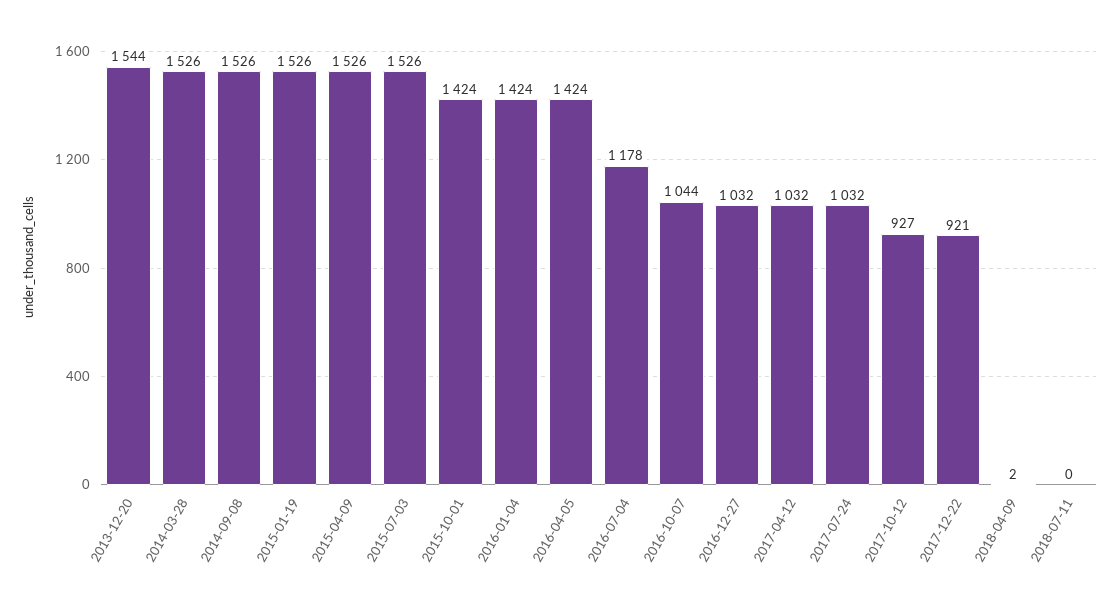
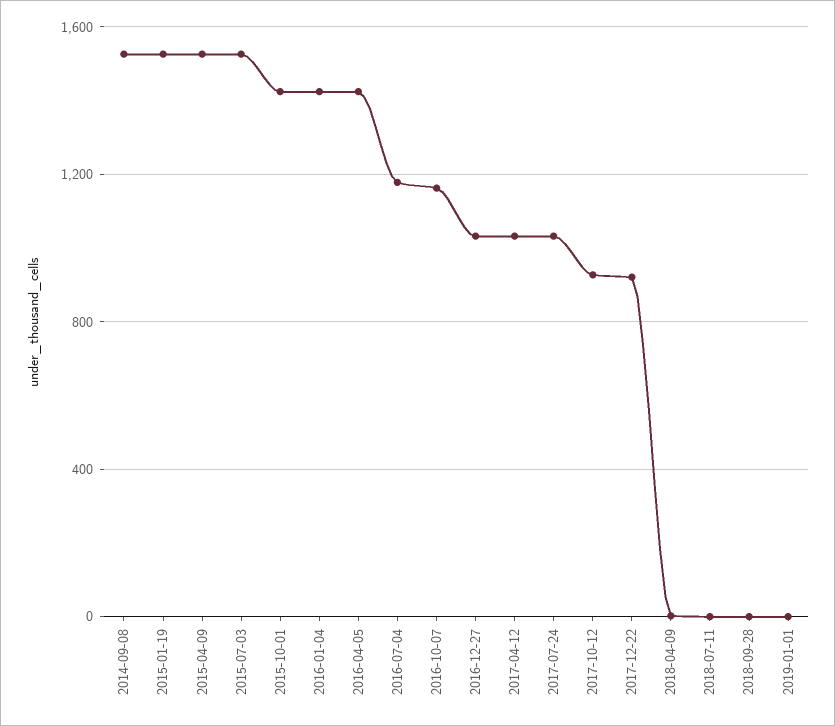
2013-12-20: 1544 -> none
2014-03-28: 1526 -> none
2016-10-07: 1044 -> 1150
2018-09-28: none -> 0
2019-01-01: none -> 0

